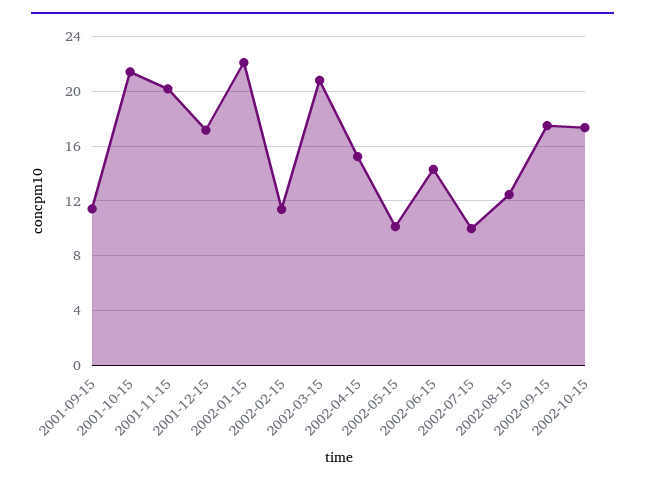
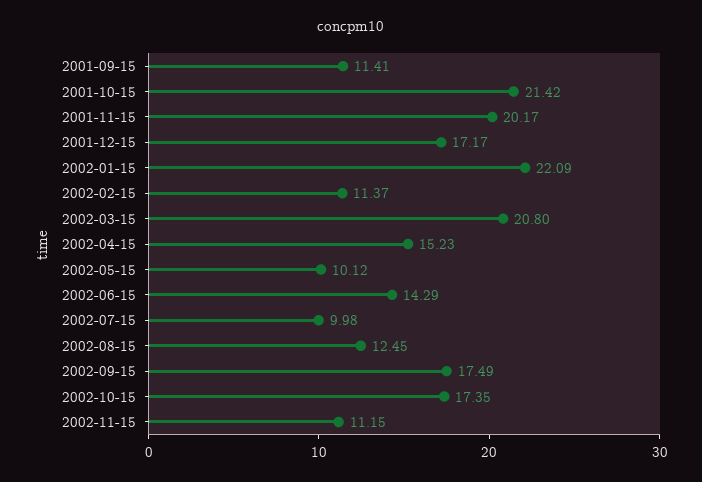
2002-11-15: none -> 11.15

